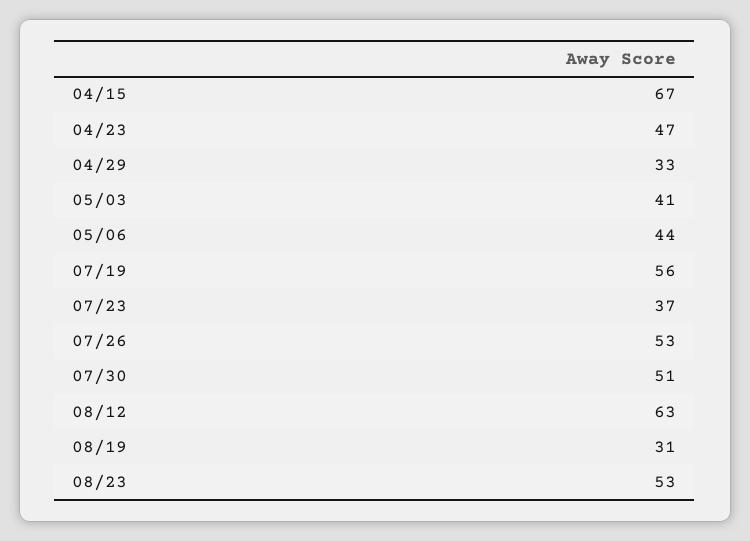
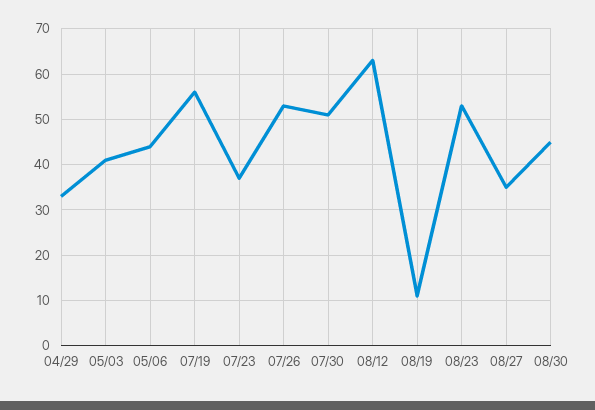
04/15: 67 -> none
04/23: 47 -> none
08/19: 31 -> 10
08/27: none -> 35
08/30: none -> 45

